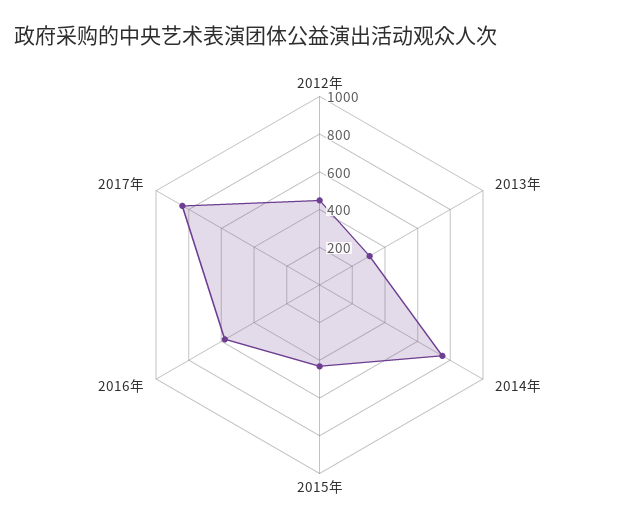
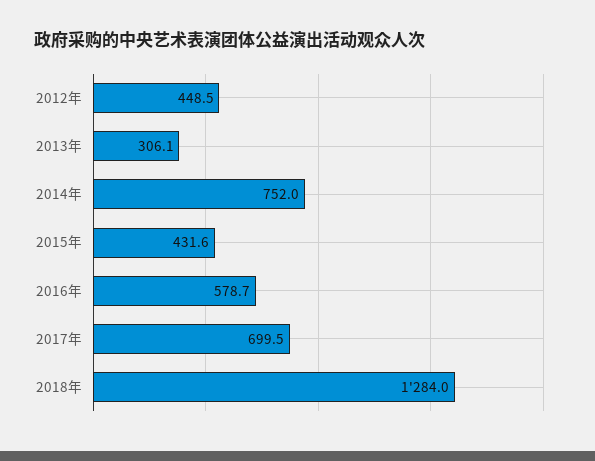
2017年: 850 -> 699.5
2018年: none -> 1284

